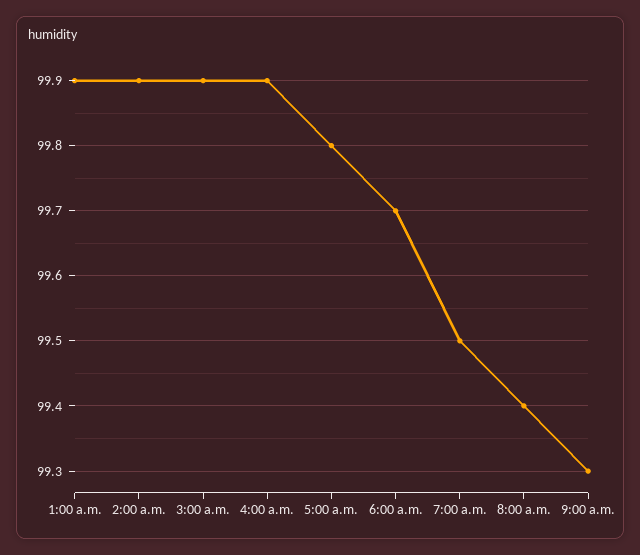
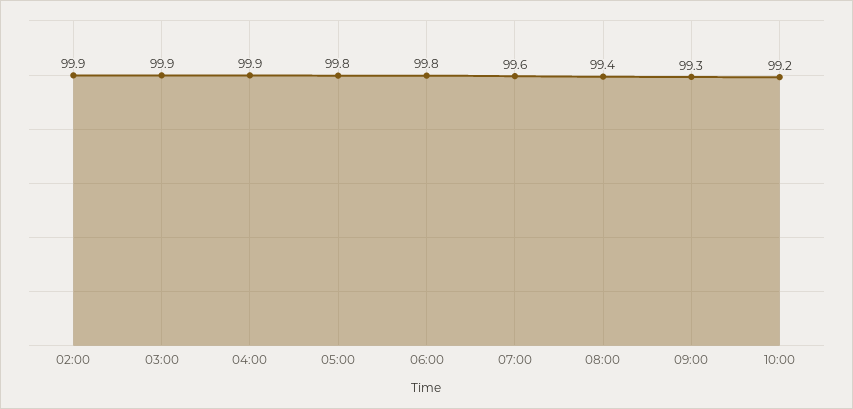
1:00 a.m.: 99.9 -> none
6:00 a.m.: 99.7 -> 99.8
7:00 a.m.: 99.5 -> 99.6
10:00: none -> 99.2

